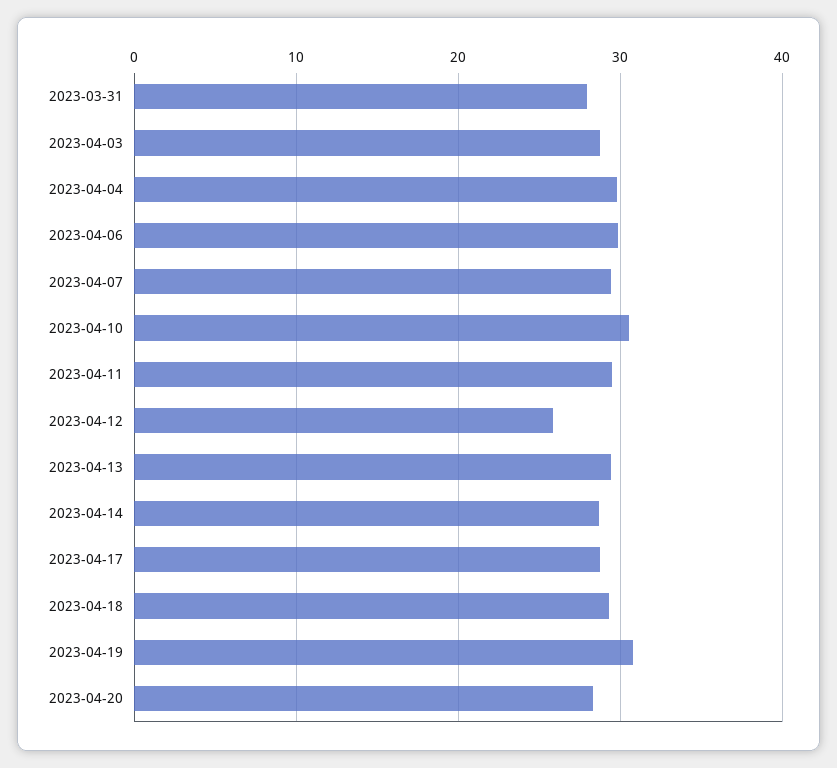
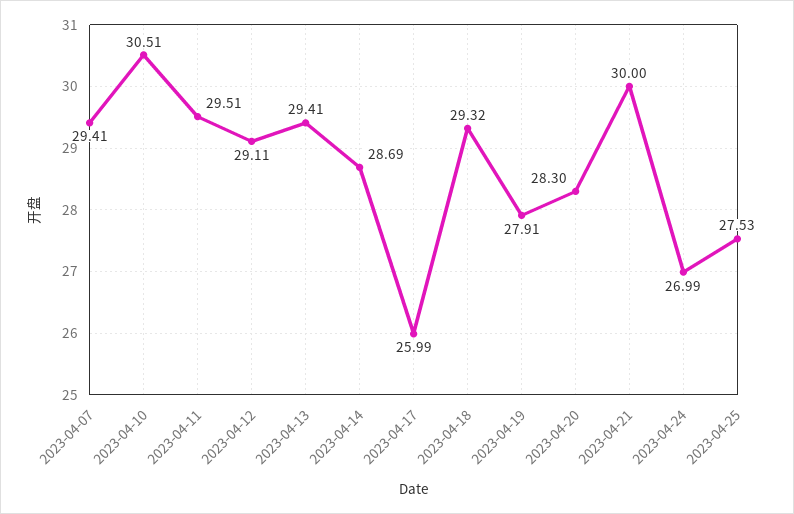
2023-03-31: 28 -> none
2023-04-03: 29 -> none
2023-04-04: 30 -> none
2023-04-06: 30 -> none
2023-04-12: 26 -> 29.11
2023-04-17: 29 -> 25.99
2023-04-19: 31 -> 27.91
2023-04-21: none -> 30
2023-04-24: none -> 26.99
2023-04-25: none -> 27.53

